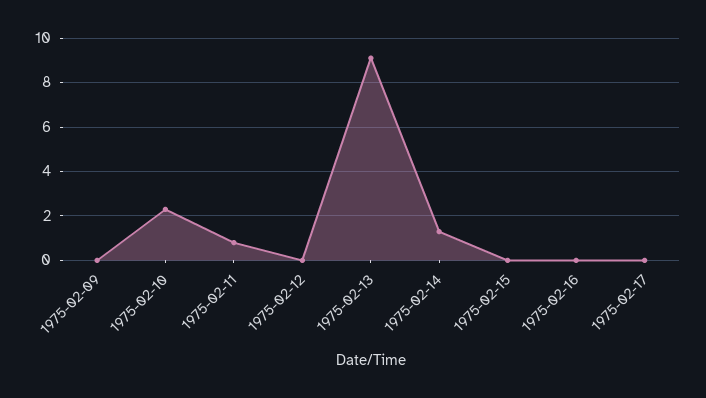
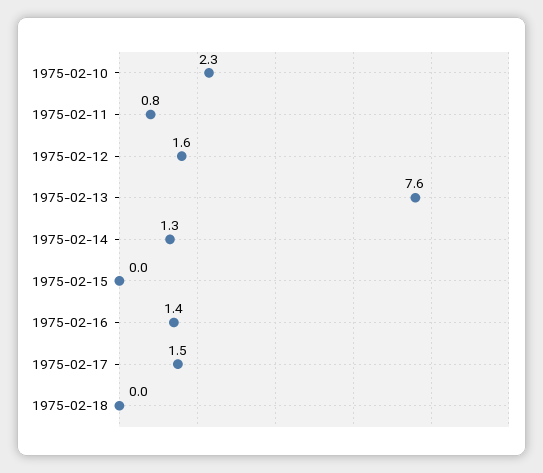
1975-02-09: 0 -> none
1975-02-12: 0 -> 1.6
1975-02-13: 9 -> 7.6
1975-02-16: 0 -> 1.4
1975-02-17: 0 -> 1.5
1975-02-18: none -> 0

